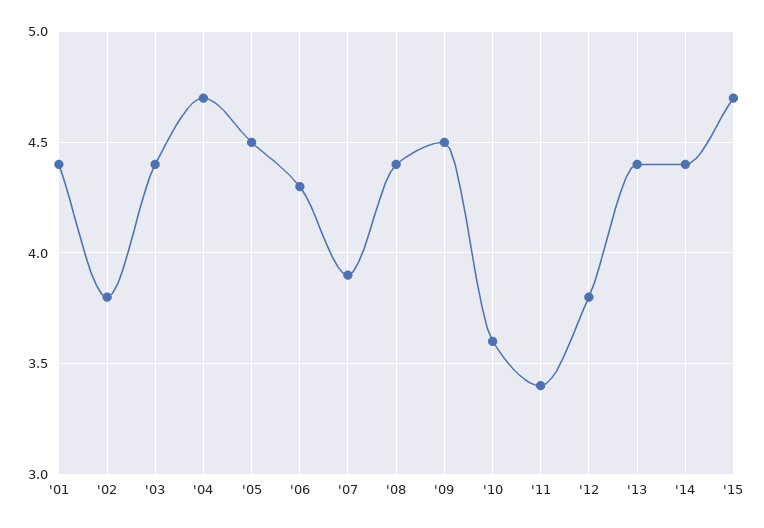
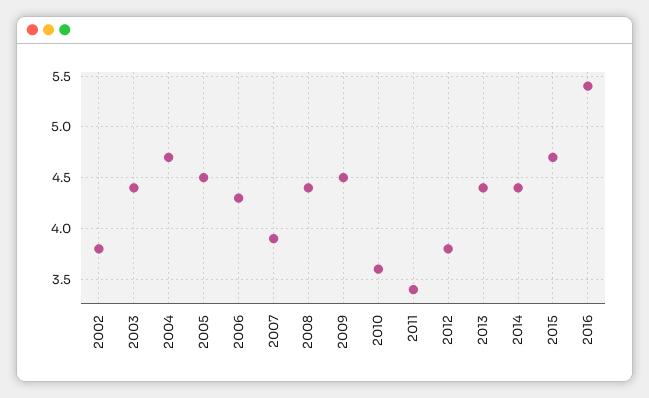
'01: 4.4 -> none
2016: none -> 5.4

